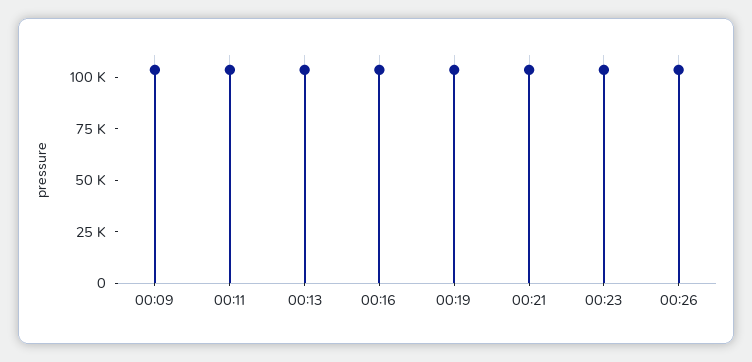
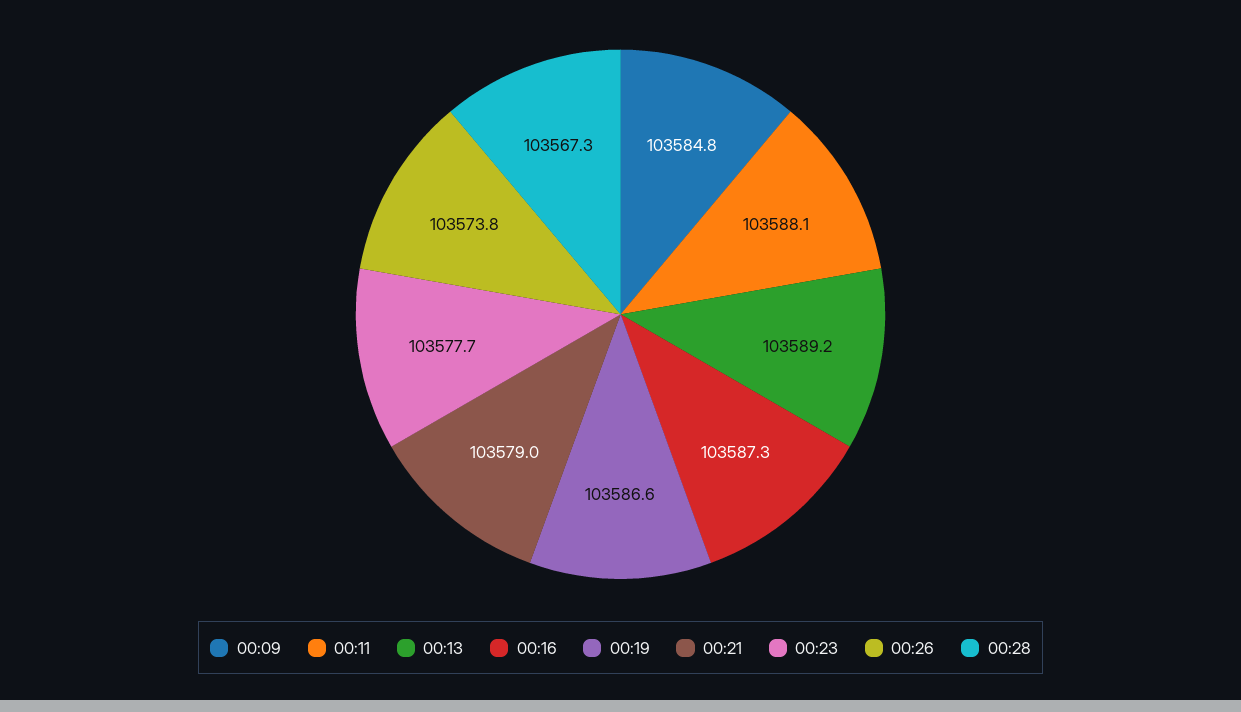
00:28: none -> 103567.3

